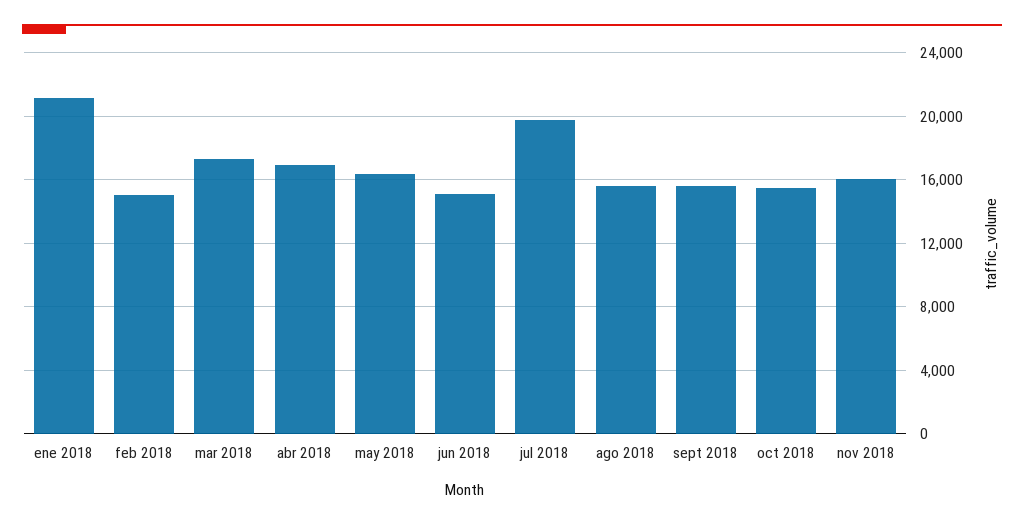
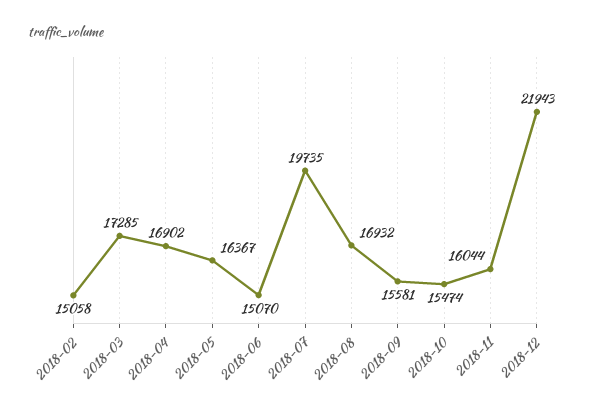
ene 2018: 21000 -> none
ago 2018: 15500 -> 16932
2018-12: none -> 21943

